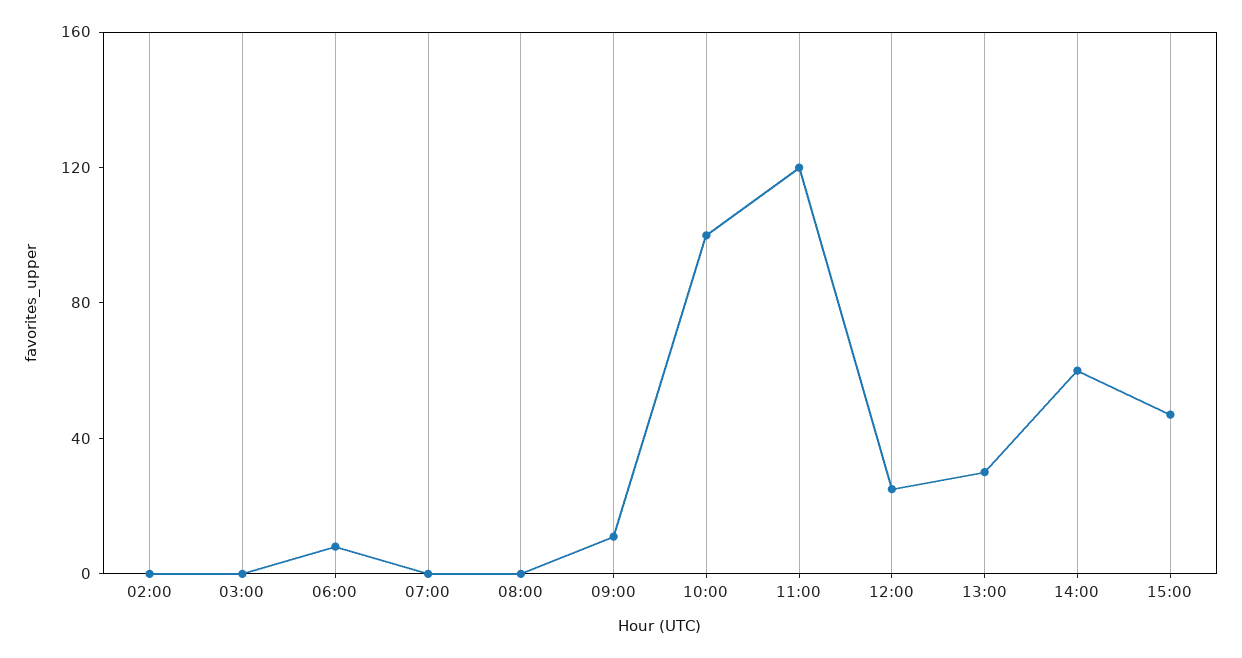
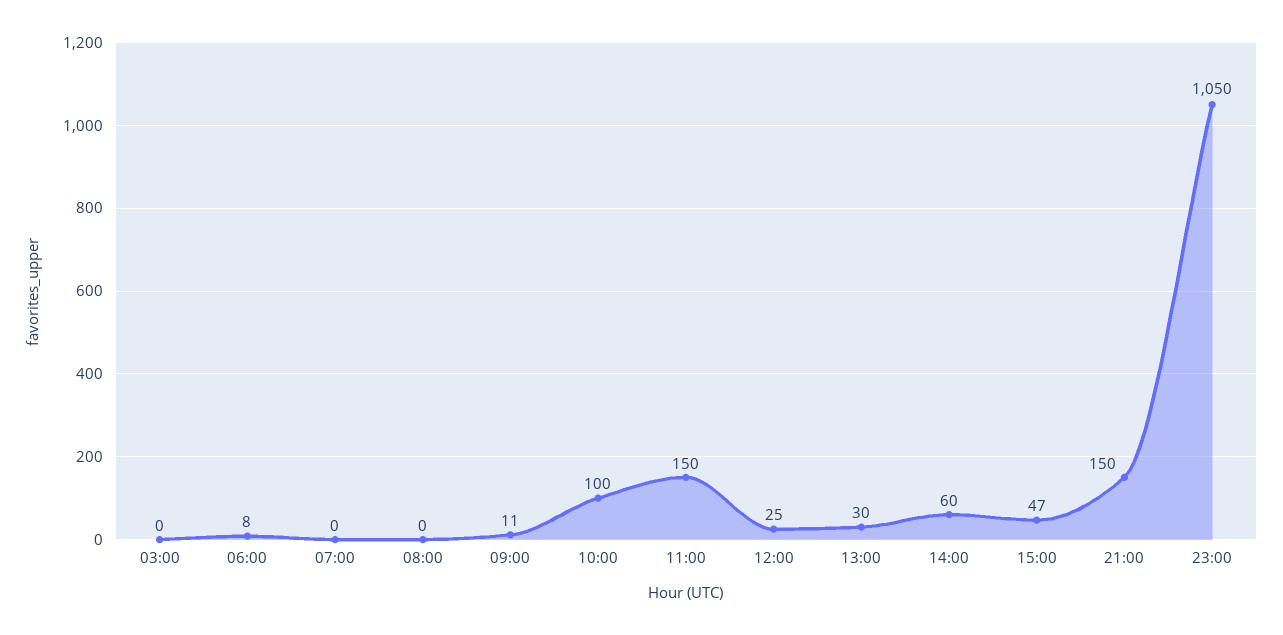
02:00: 0 -> none
11:00: 120 -> 150
21:00: none -> 150
23:00: none -> 1050

